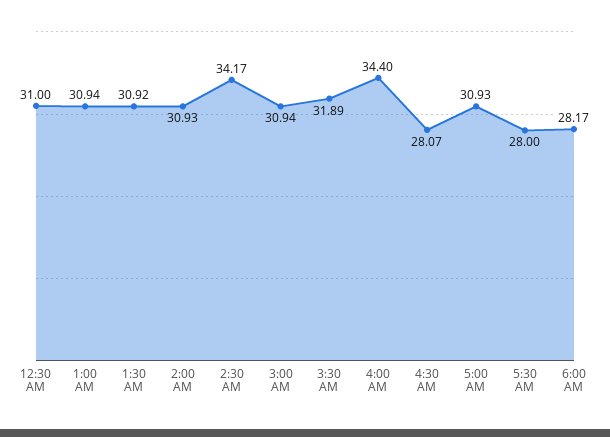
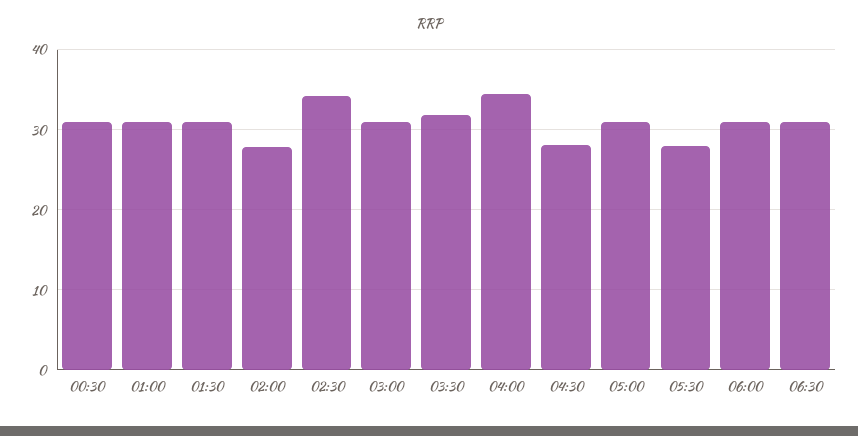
2:00 AM: 30.93 -> 28
6:00 AM: 28.17 -> 31
06:30: none -> 31

